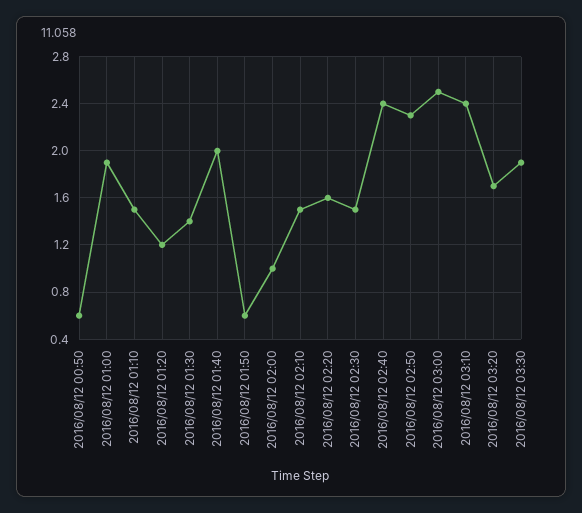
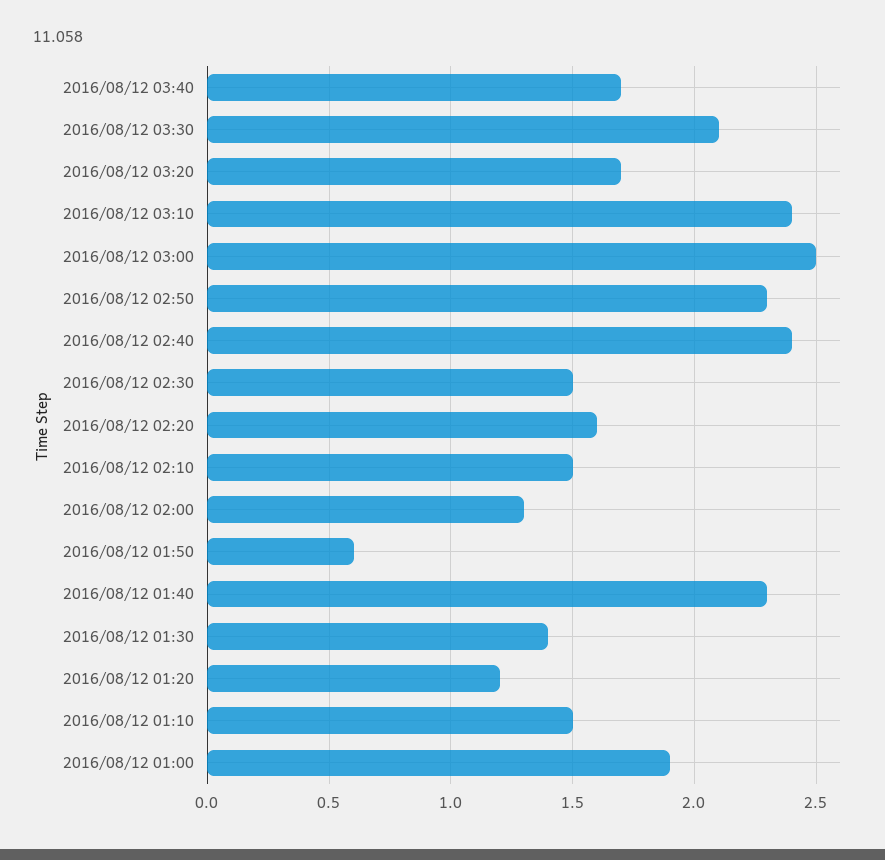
2016/08/12 00:50: 0.6 -> none
2016/08/12 01:40: 2 -> 2.3
2016/08/12 02:00: 1 -> 1.3
2016/08/12 03:30: 1.9 -> 2.1
2016/08/12 03:40: none -> 1.7

